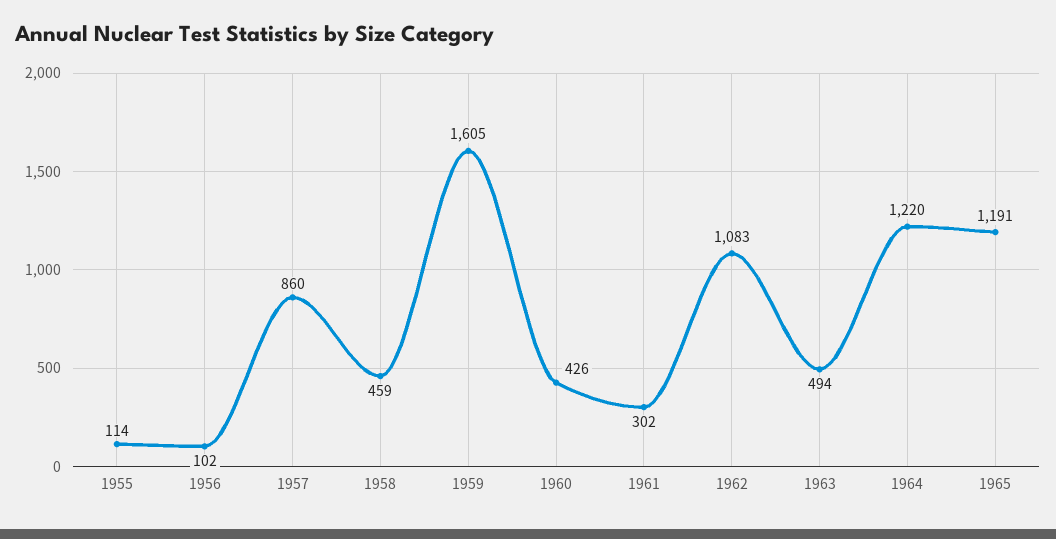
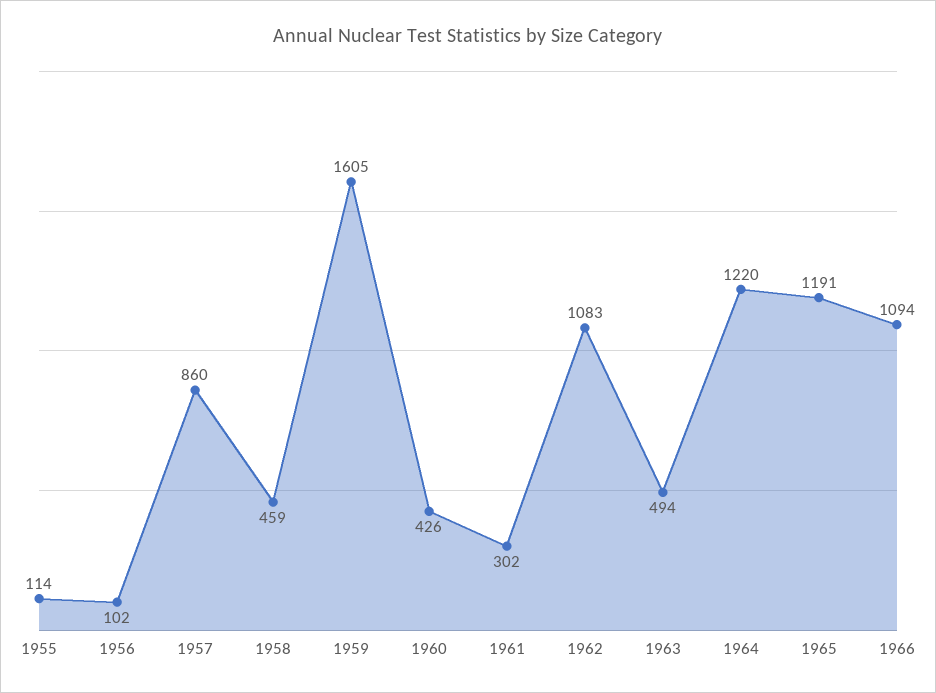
1966: none -> 1094

